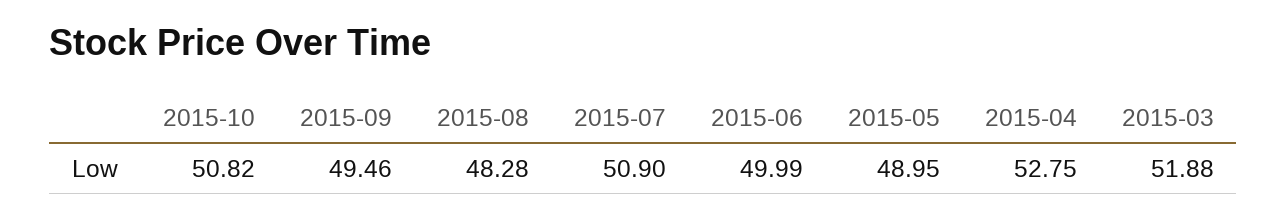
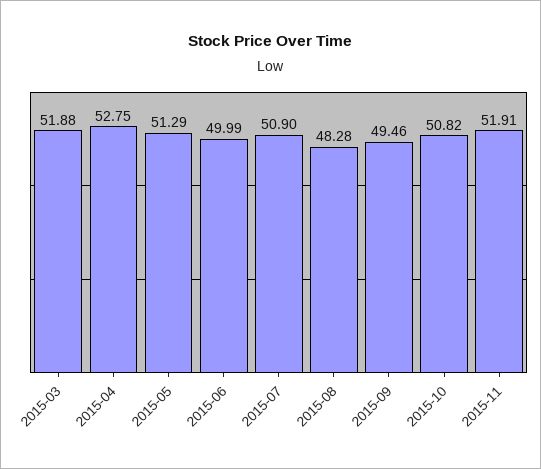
2015-05: 48.95 -> 51.29
2015-11: none -> 51.91

